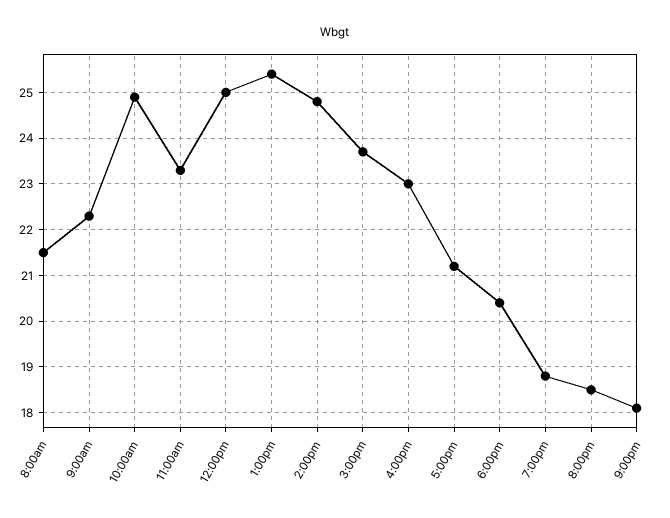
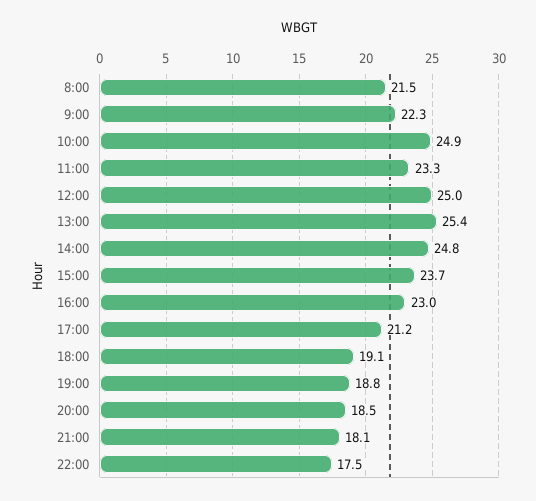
6:00pm: 20.5 -> 19.1
22:00: none -> 17.5

